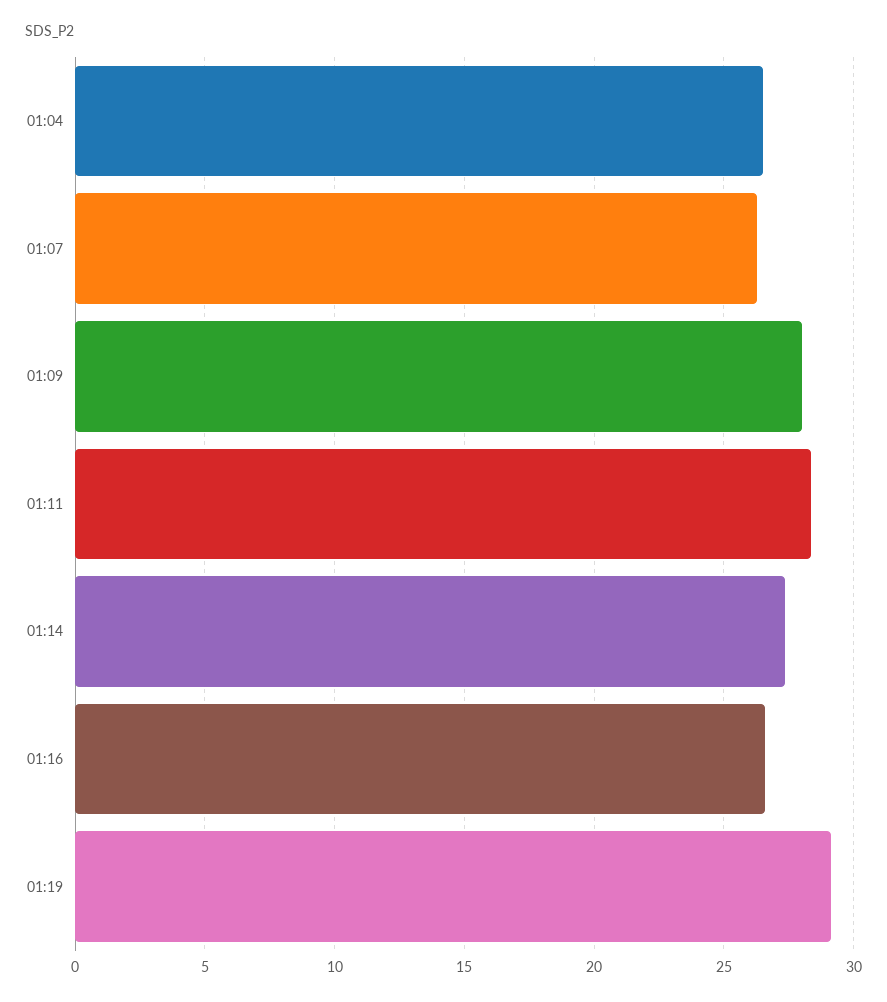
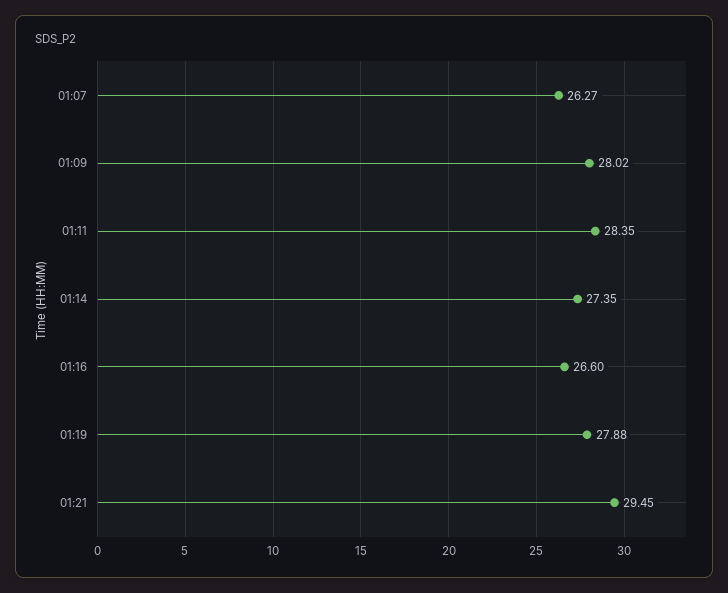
01:04: 26.5 -> none
01:19: 29 -> 27.88
01:21: none -> 29.45

